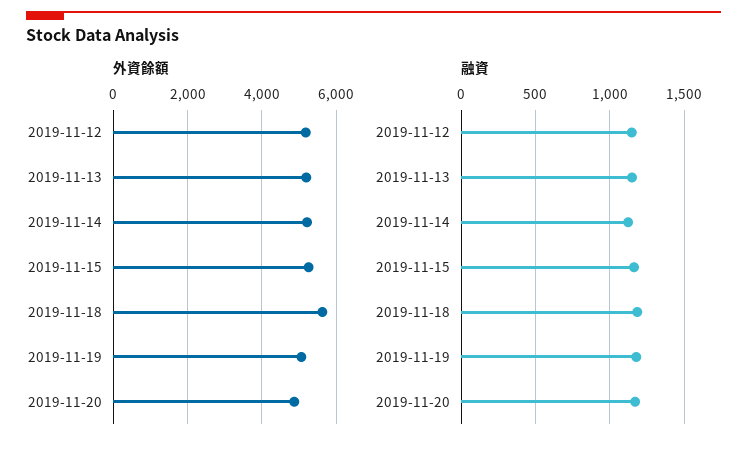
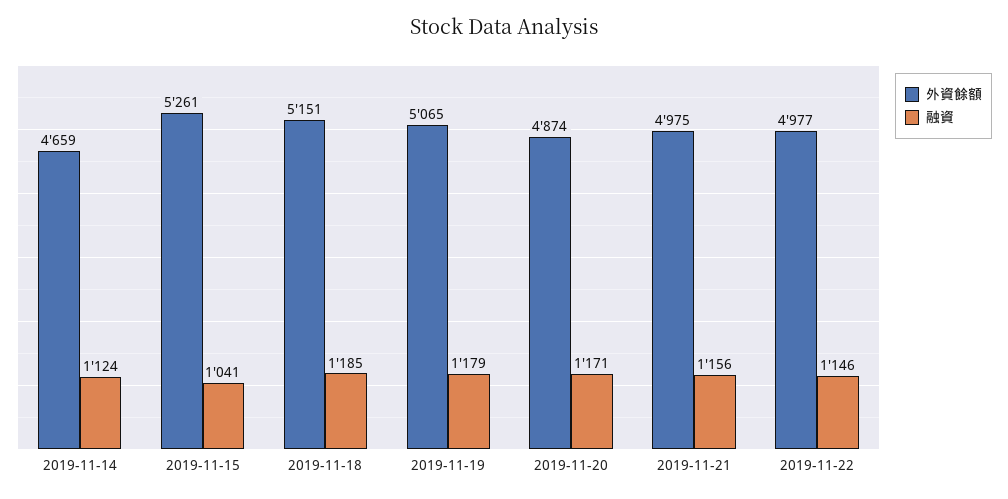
外資餘額, 2019-11-12: 5200 -> none
外資餘額, 2019-11-13: 5200 -> none
外資餘額, 2019-11-14: 5200 -> 4659
外資餘額, 2019-11-18: 5600 -> 5151
融資, 2019-11-12: 1150 -> none
融資, 2019-11-13: 1150 -> none
融資, 2019-11-15: 1150 -> 1041
外資餘額, 2019-11-21: none -> 4975
融資, 2019-11-21: none -> 1156
外資餘額, 2019-11-22: none -> 4977
融資, 2019-11-22: none -> 1146

